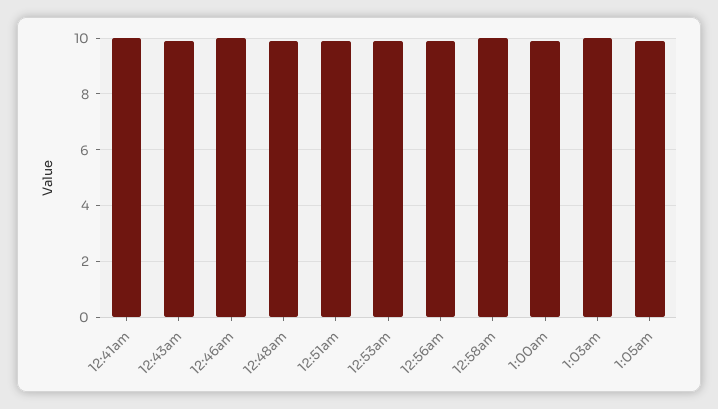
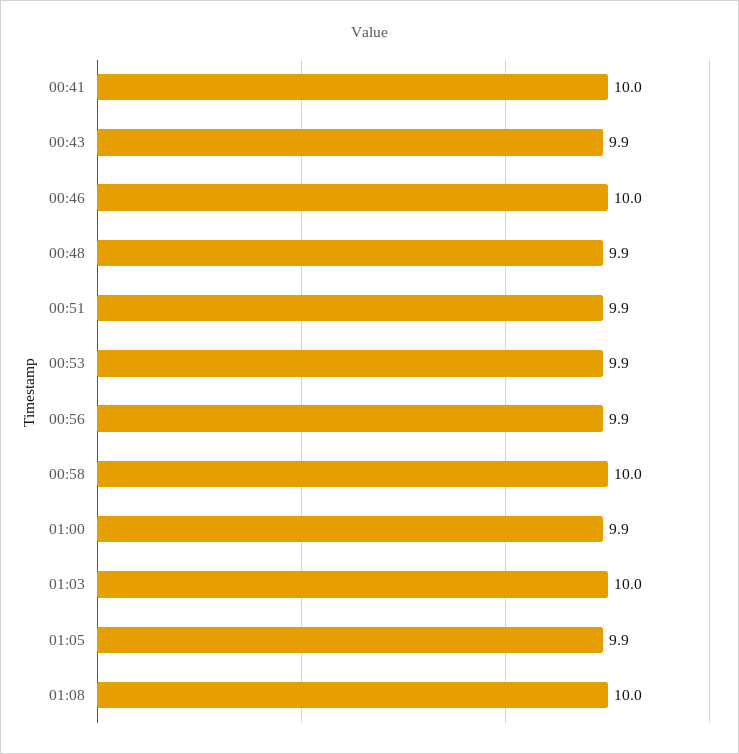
01:08: none -> 10

